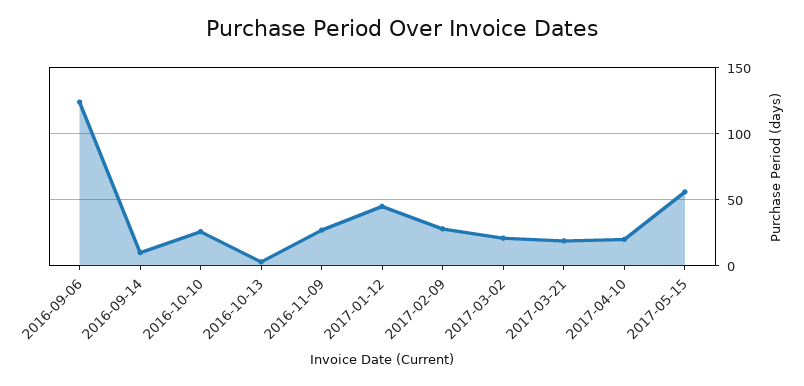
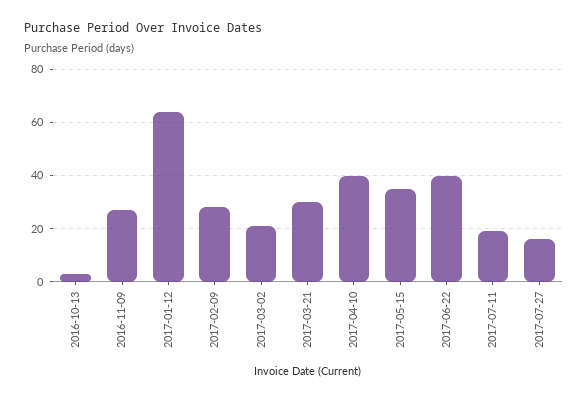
2016-09-06: 125 -> none
2016-09-14: 10 -> none
2016-10-10: 25 -> none
2017-01-12: 45 -> 65
2017-03-21: 20 -> 30
2017-04-10: 20 -> 40
2017-05-15: 55 -> 35
2017-06-22: none -> 40
2017-07-11: none -> 20
2017-07-27: none -> 15

